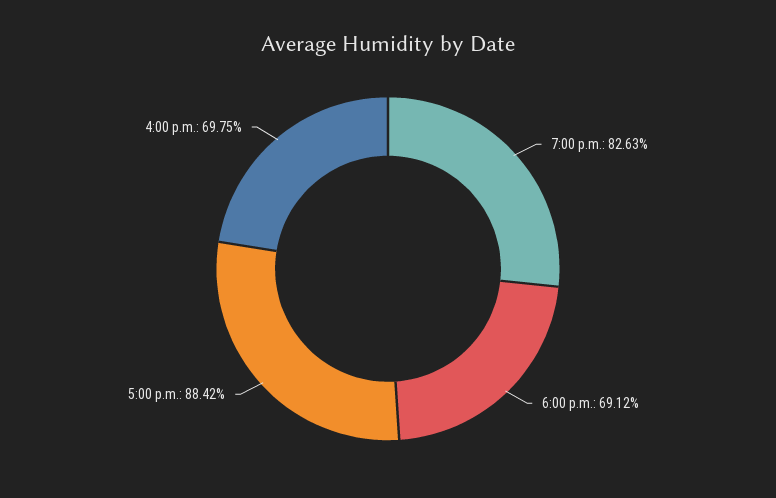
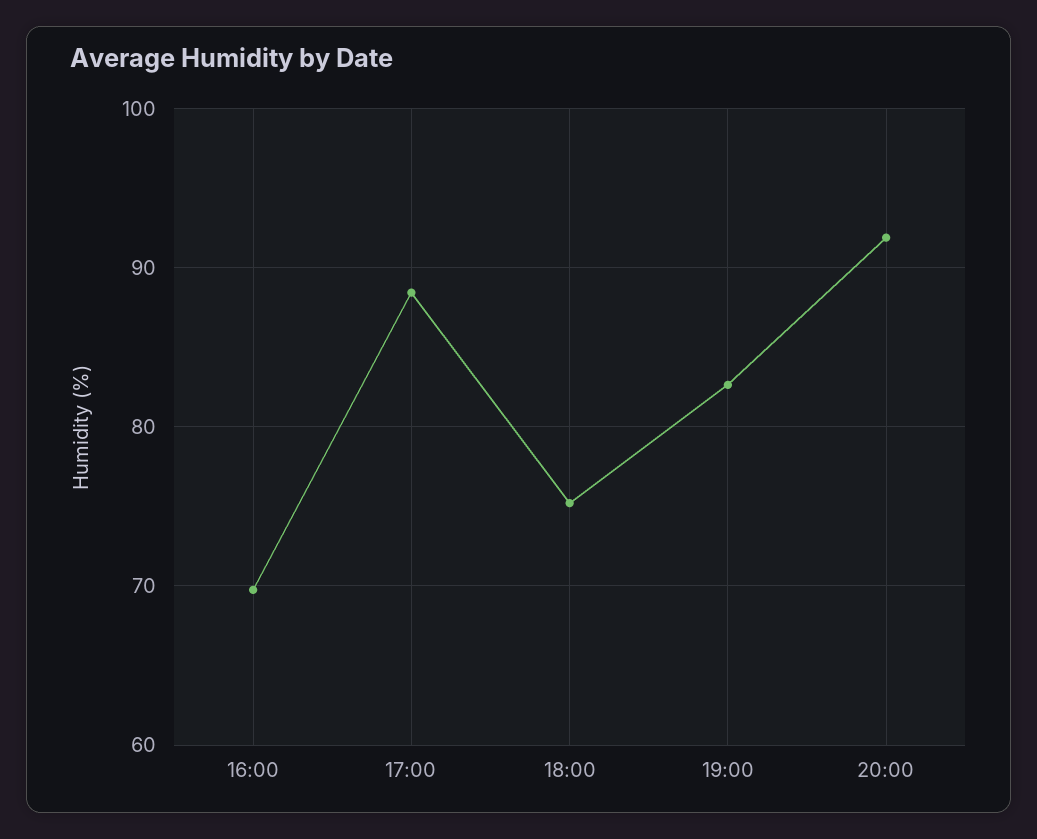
6:00 p.m.: 69.12 -> 75
20:00: none -> 92

